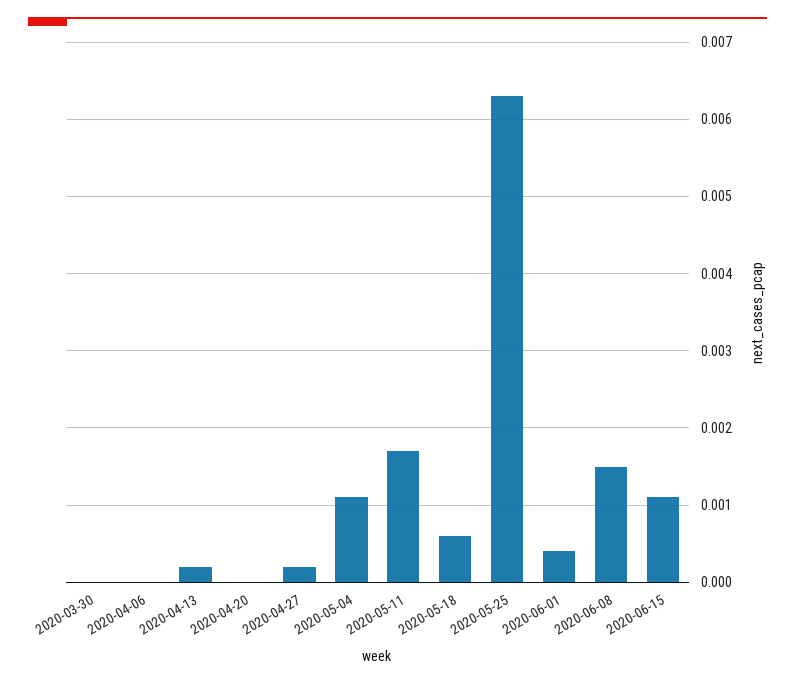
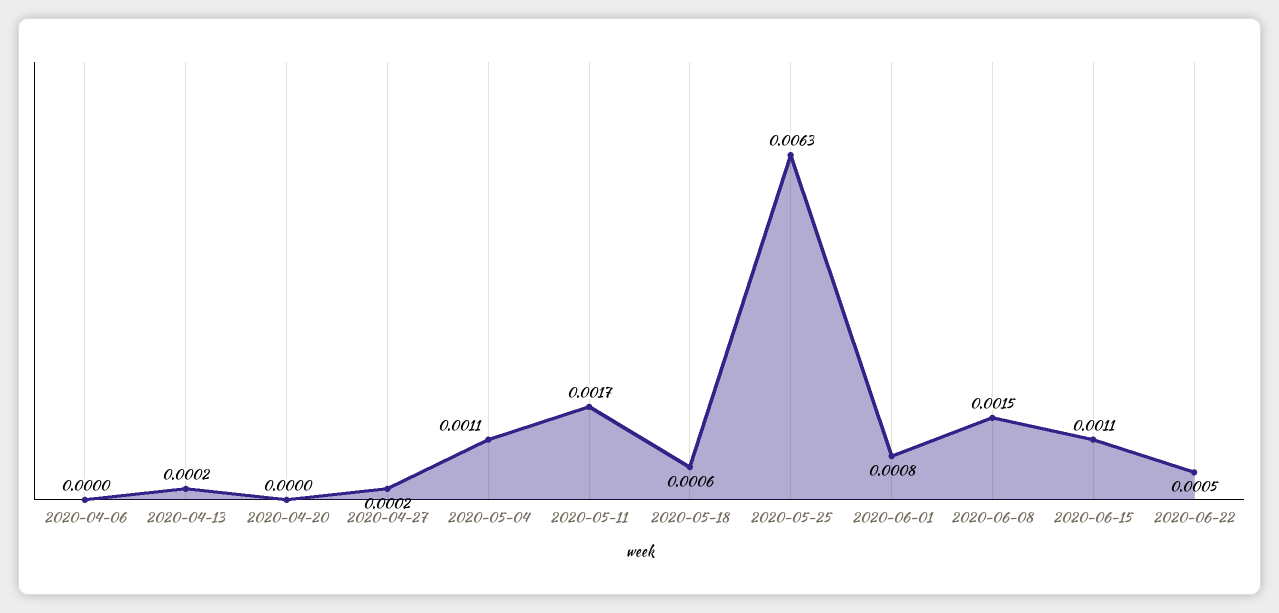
2020-03-30: 0 -> none
2020-06-01: 0.0004 -> 0.0008
2020-06-22: none -> 0.0005

